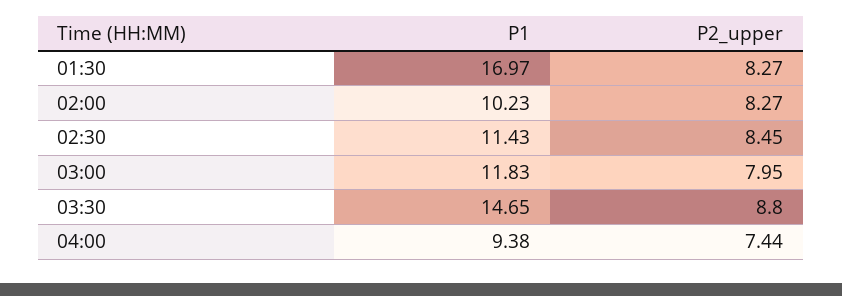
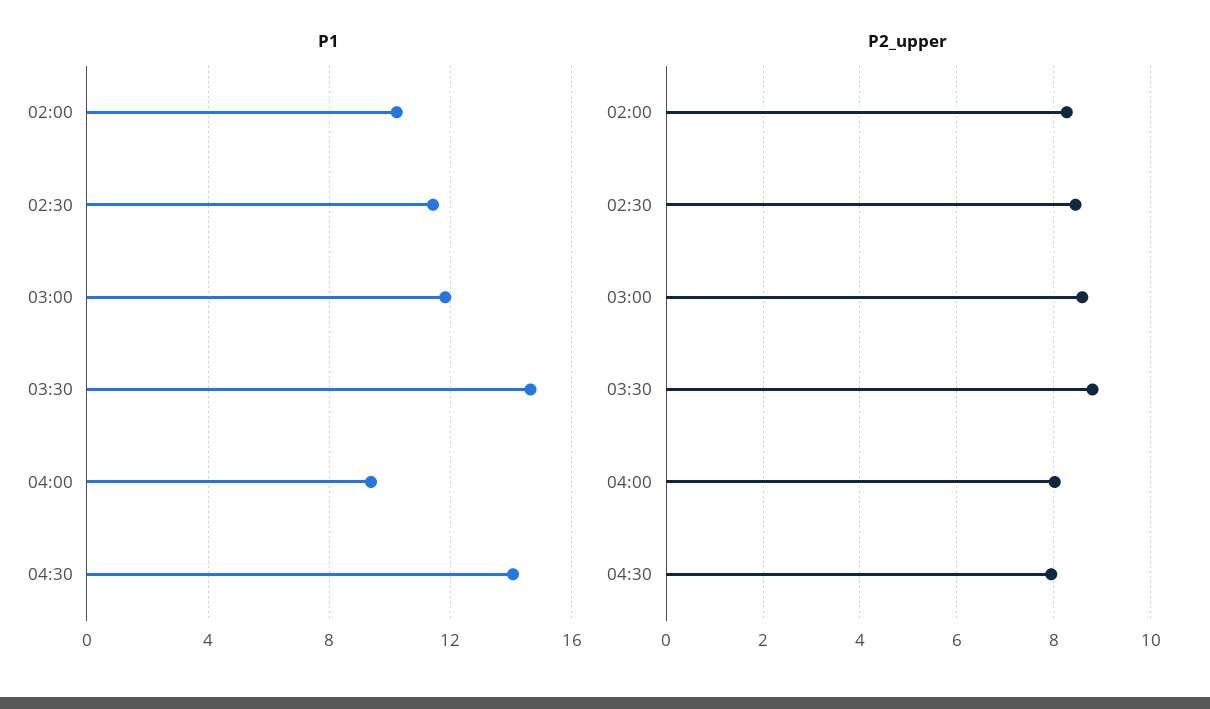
P1, 01:30: 16.97 -> none
P2_upper, 01:30: 8.27 -> none
P2_upper, 03:00: 7.95 -> 8.6
P2_upper, 04:00: 7.44 -> 8
P1, 04:30: none -> 14
P2_upper, 04:30: none -> 8

